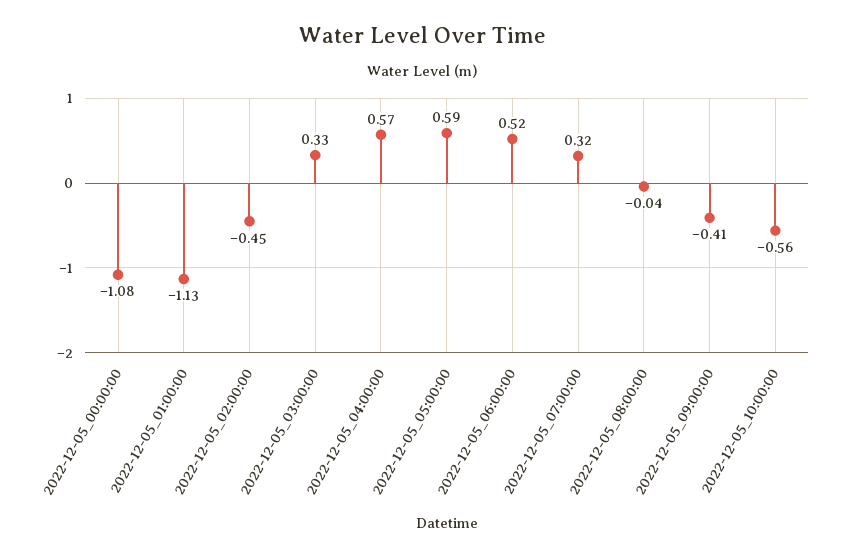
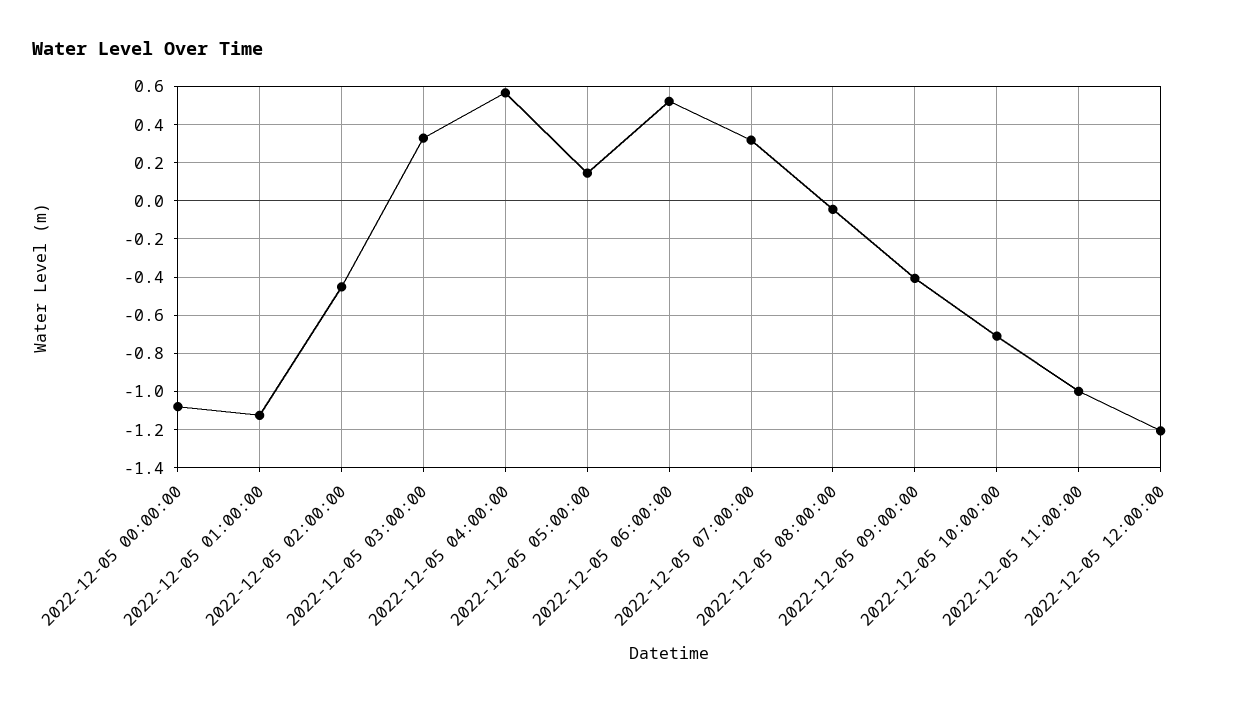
2022-12-05_05:00:00: 0.59 -> 0.15
2022-12-05_10:00:00: -0.56 -> -0.7
2022-12-05 11:00:00: none -> -1
2022-12-05 12:00:00: none -> -1.2

